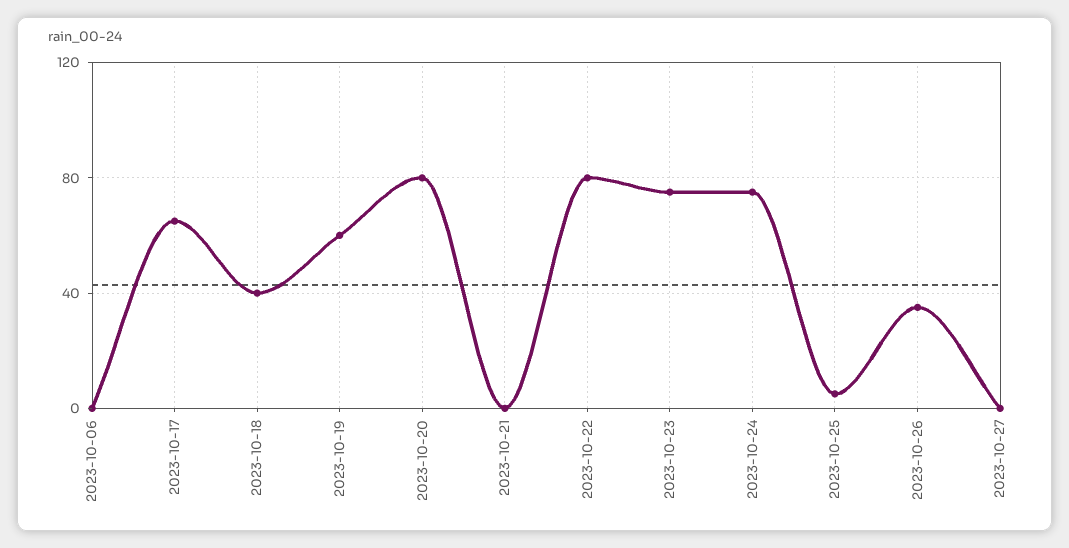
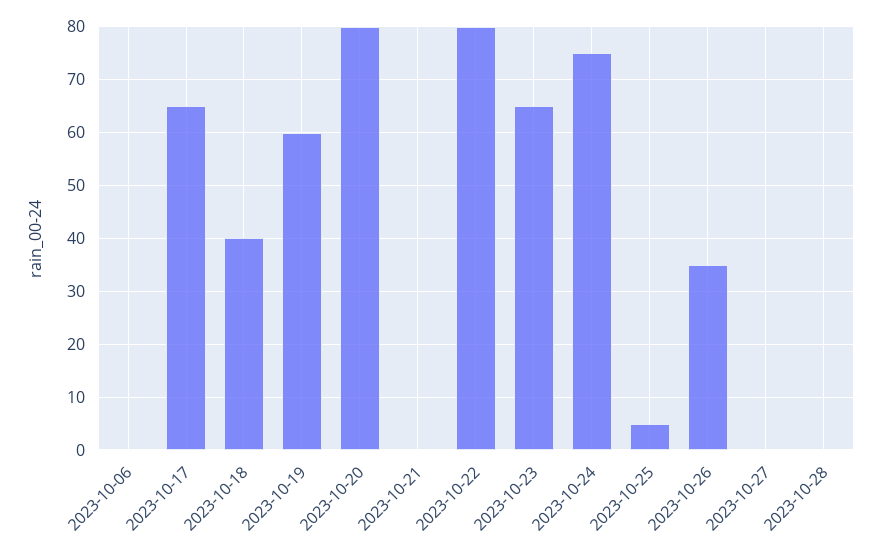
2023-10-23: 75 -> 65
2023-10-28: none -> 0

